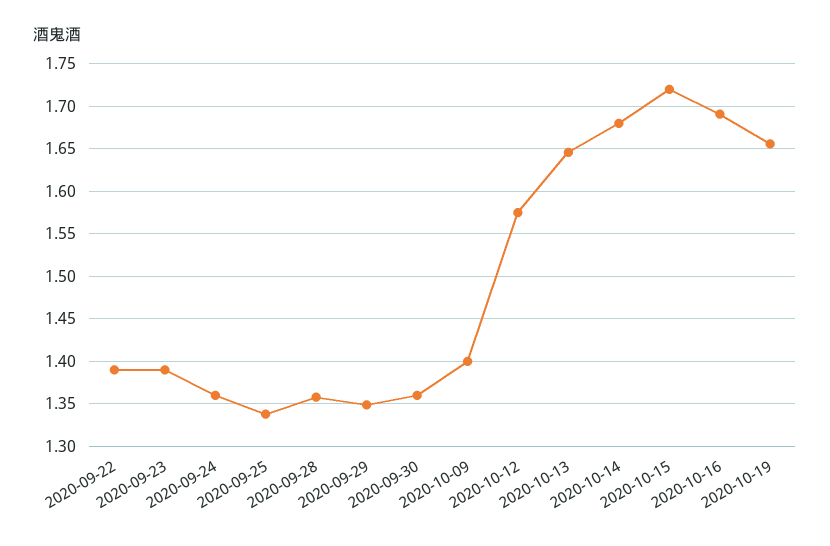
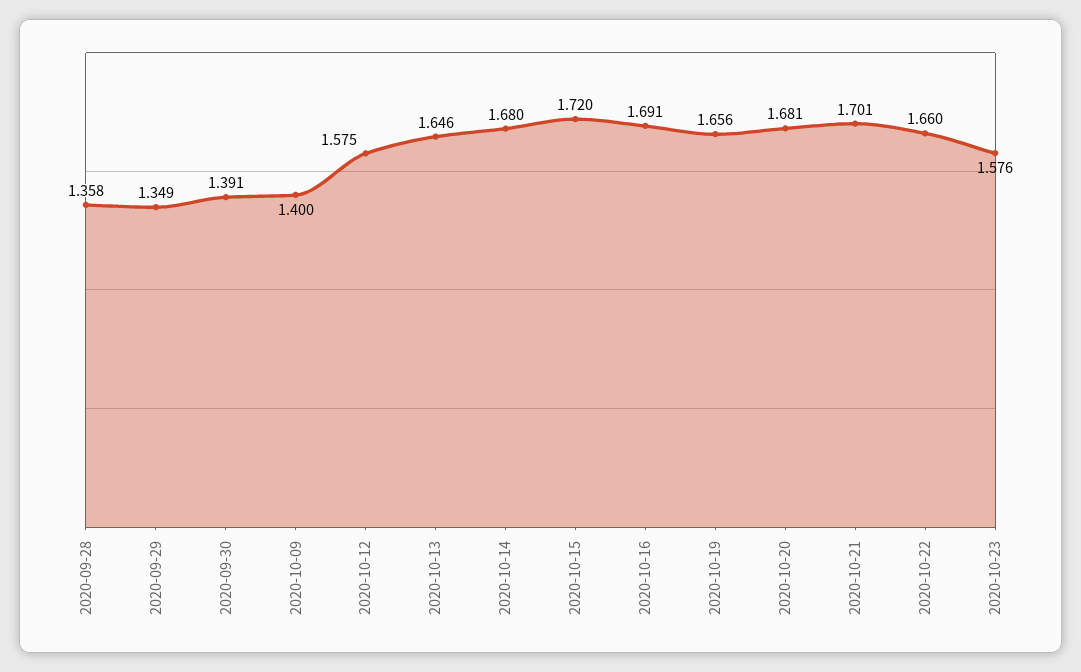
2020-09-22: 1.39 -> none
2020-09-23: 1.39 -> none
2020-09-24: 1.36 -> none
2020-09-25: 1.34 -> none
2020-09-30: 1.36 -> 1.391
2020-10-20: none -> 1.681
2020-10-21: none -> 1.701
2020-10-22: none -> 1.66
2020-10-23: none -> 1.576

